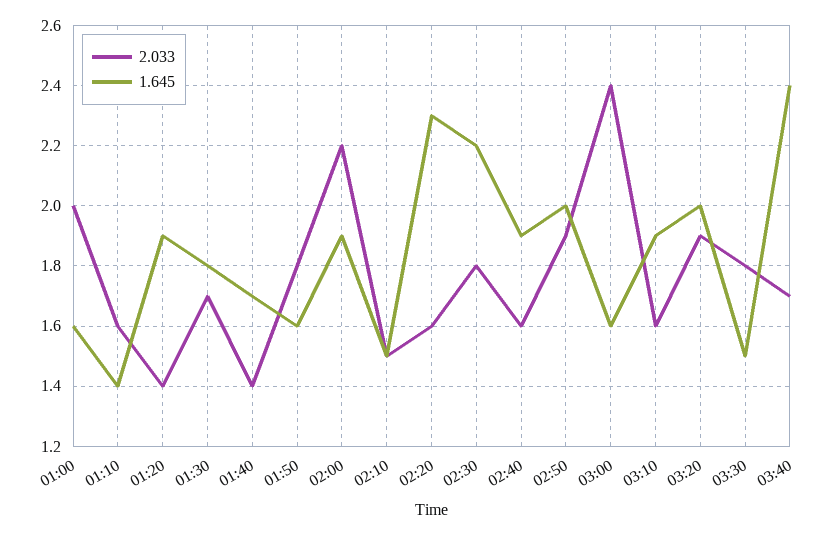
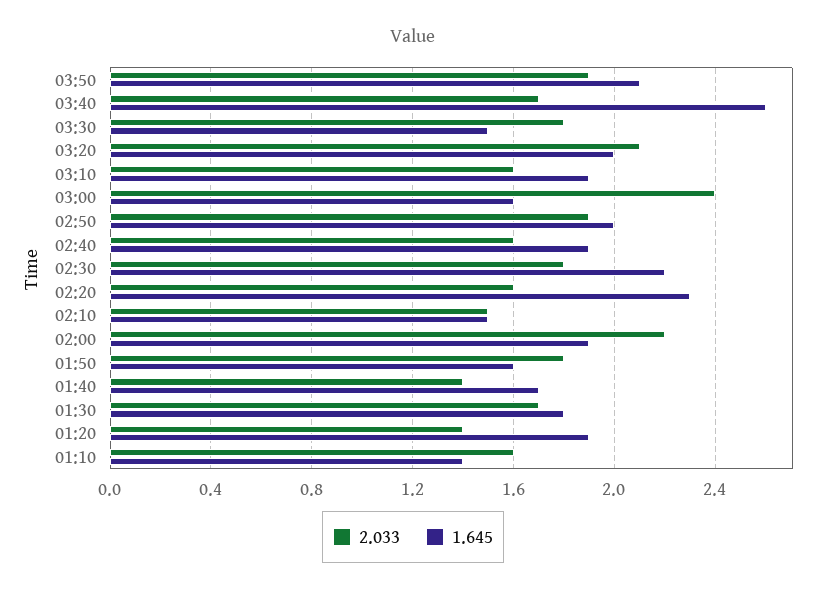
2.033, 01:00: 2 -> none
1.645, 01:00: 1.6 -> none
2.033, 03:20: 1.9 -> 2.1
1.645, 03:40: 2.4 -> 2.6
2.033, 03:50: none -> 1.9
1.645, 03:50: none -> 2.1

